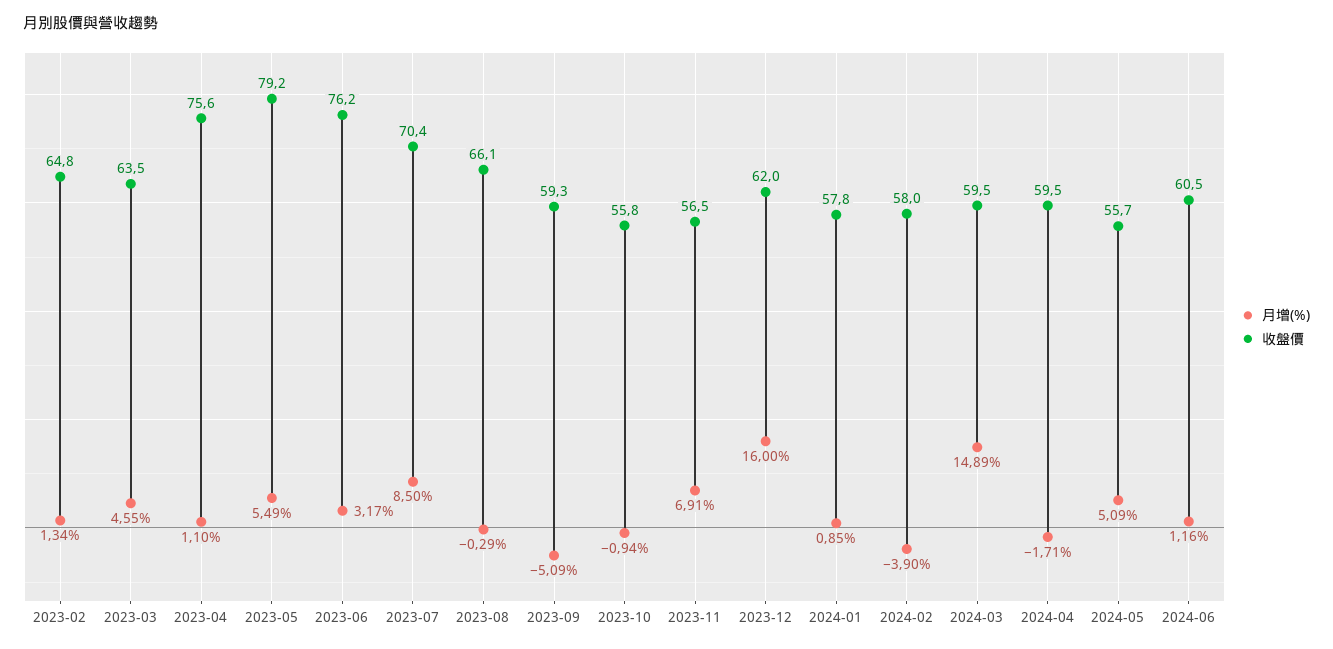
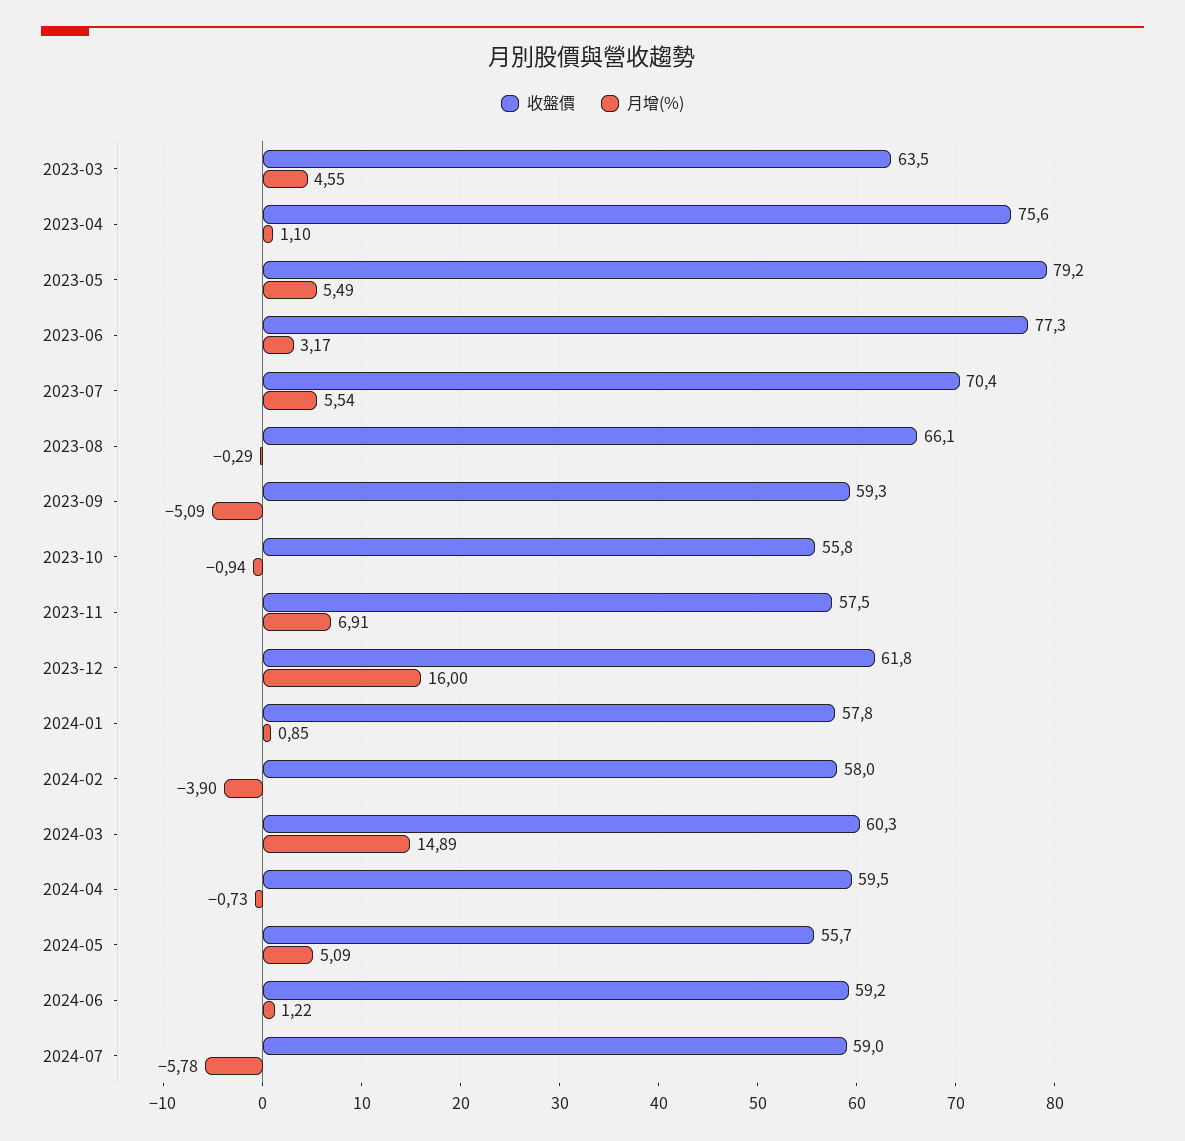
月增(%), 2023-02: 1.34 -> none
收盤價, 2023-02: 64.8 -> none
收盤價, 2023-06: 76.2 -> 77.3
月增(%), 2023-07: 8.5 -> 5.54
收盤價, 2023-11: 56.5 -> 57.5
收盤價, 2023-12: 62 -> 61.8
收盤價, 2024-03: 59.5 -> 60.3
月增(%), 2024-04: -1.71 -> -0.73
月增(%), 2024-06: 1.16 -> 1.22
收盤價, 2024-06: 60.5 -> 59.2
收盤價, 2024-07: none -> 59
月增(%), 2024-07: none -> -5.78

